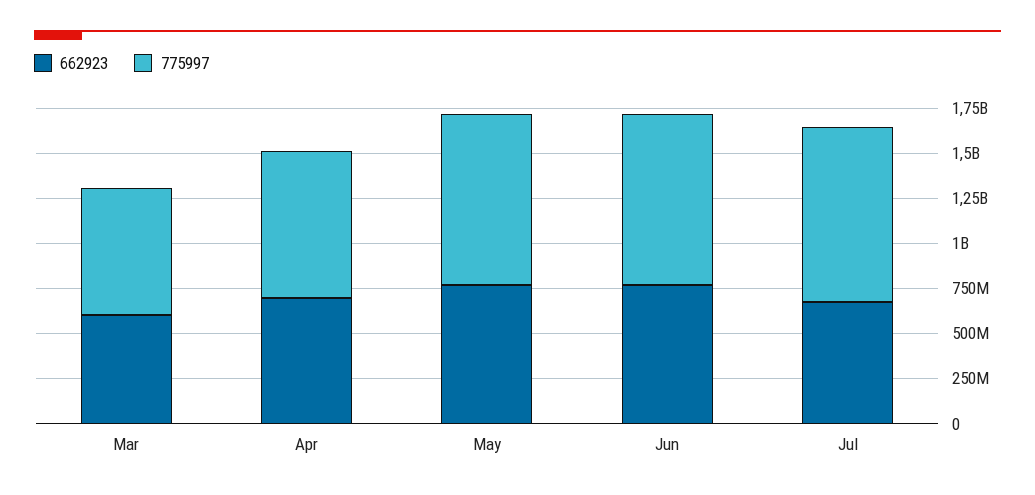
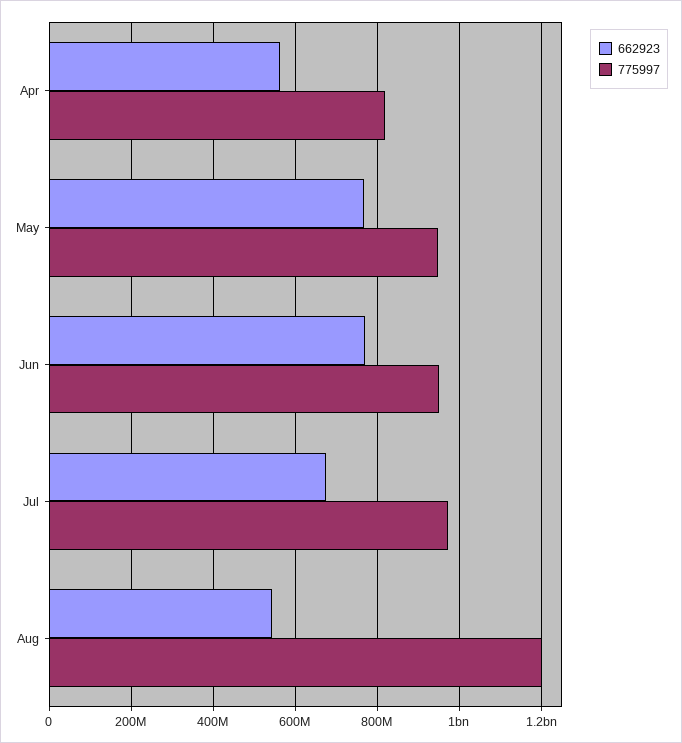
662923, Mar: 600000000 -> none
775997, Mar: 700000000 -> none
662923, Apr: 700000000 -> 560000000
662923, Aug: none -> 540000000
775997, Aug: none -> 1200000000

